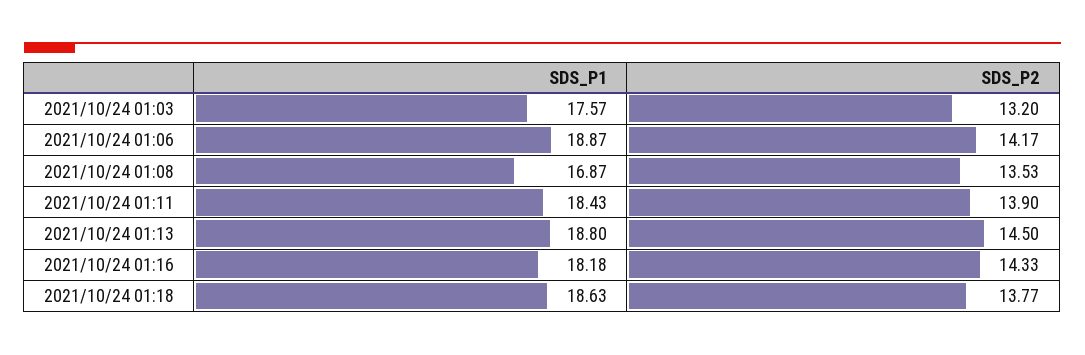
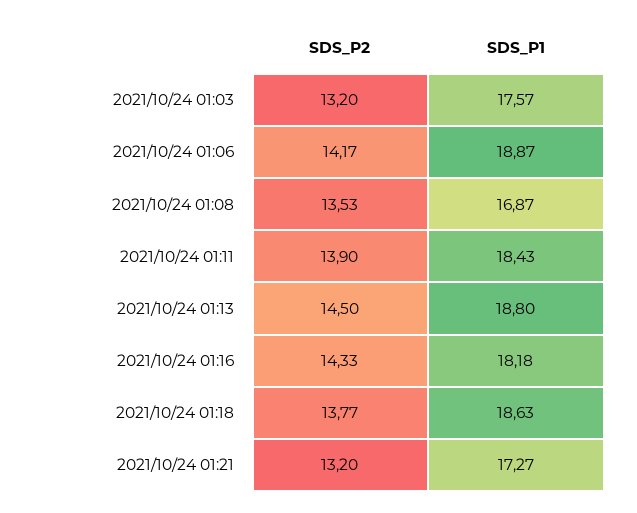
SDS_P2, 2021/10/24 01:21: none -> 13.2
SDS_P1, 2021/10/24 01:21: none -> 17.27

